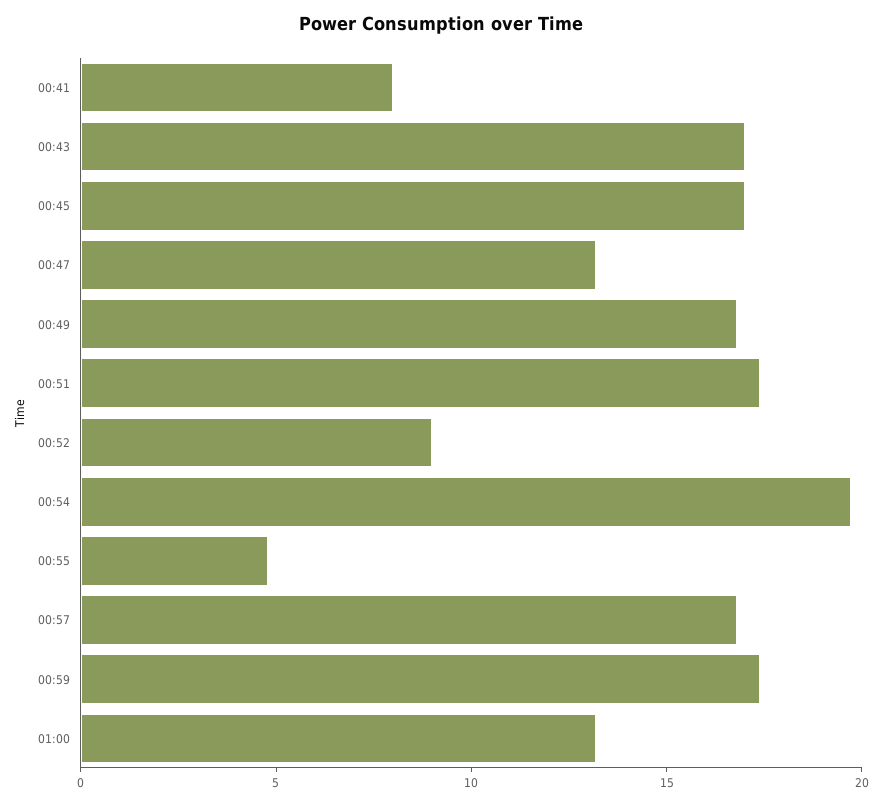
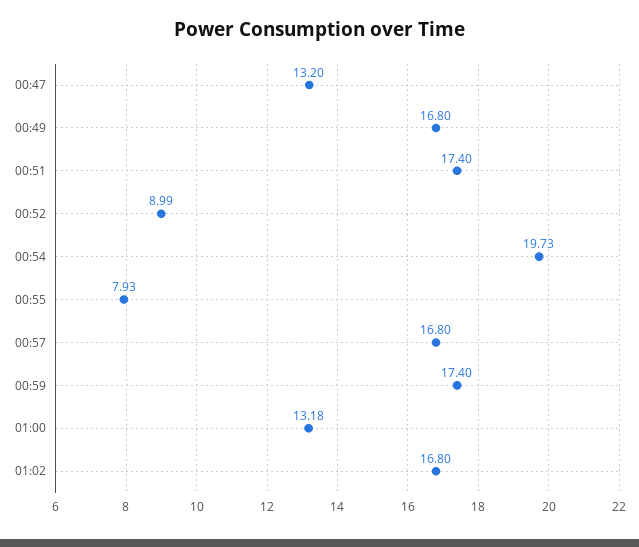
00:41: 8 -> none
00:43: 17 -> none
00:45: 17 -> none
00:55: 5 -> 7.93
01:02: none -> 16.8

